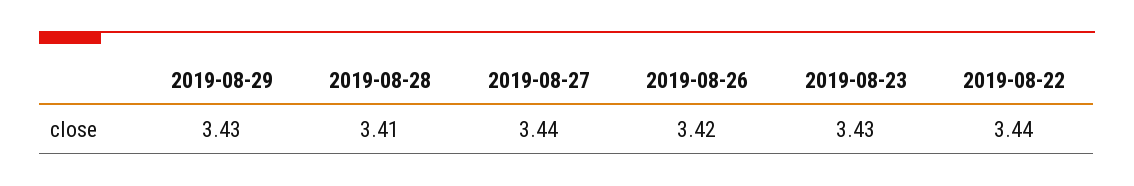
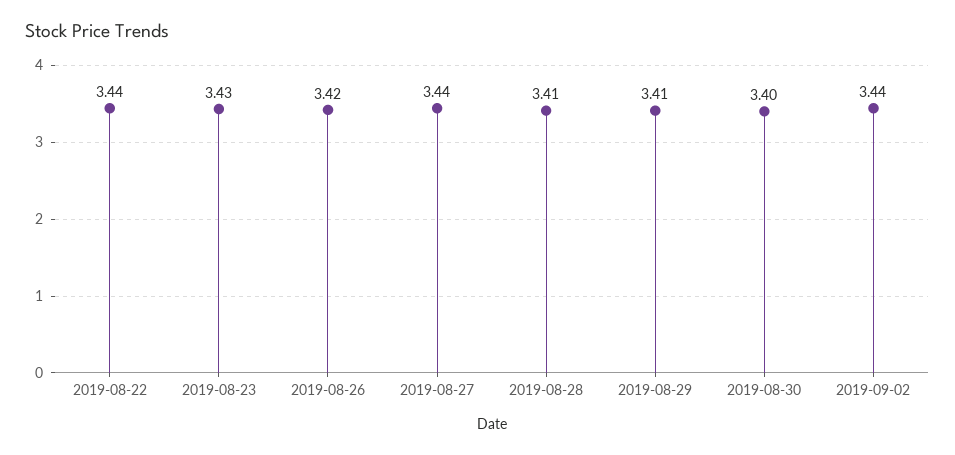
2019-08-29: 3.43 -> 3.41
2019-08-30: none -> 3.4
2019-09-02: none -> 3.44

